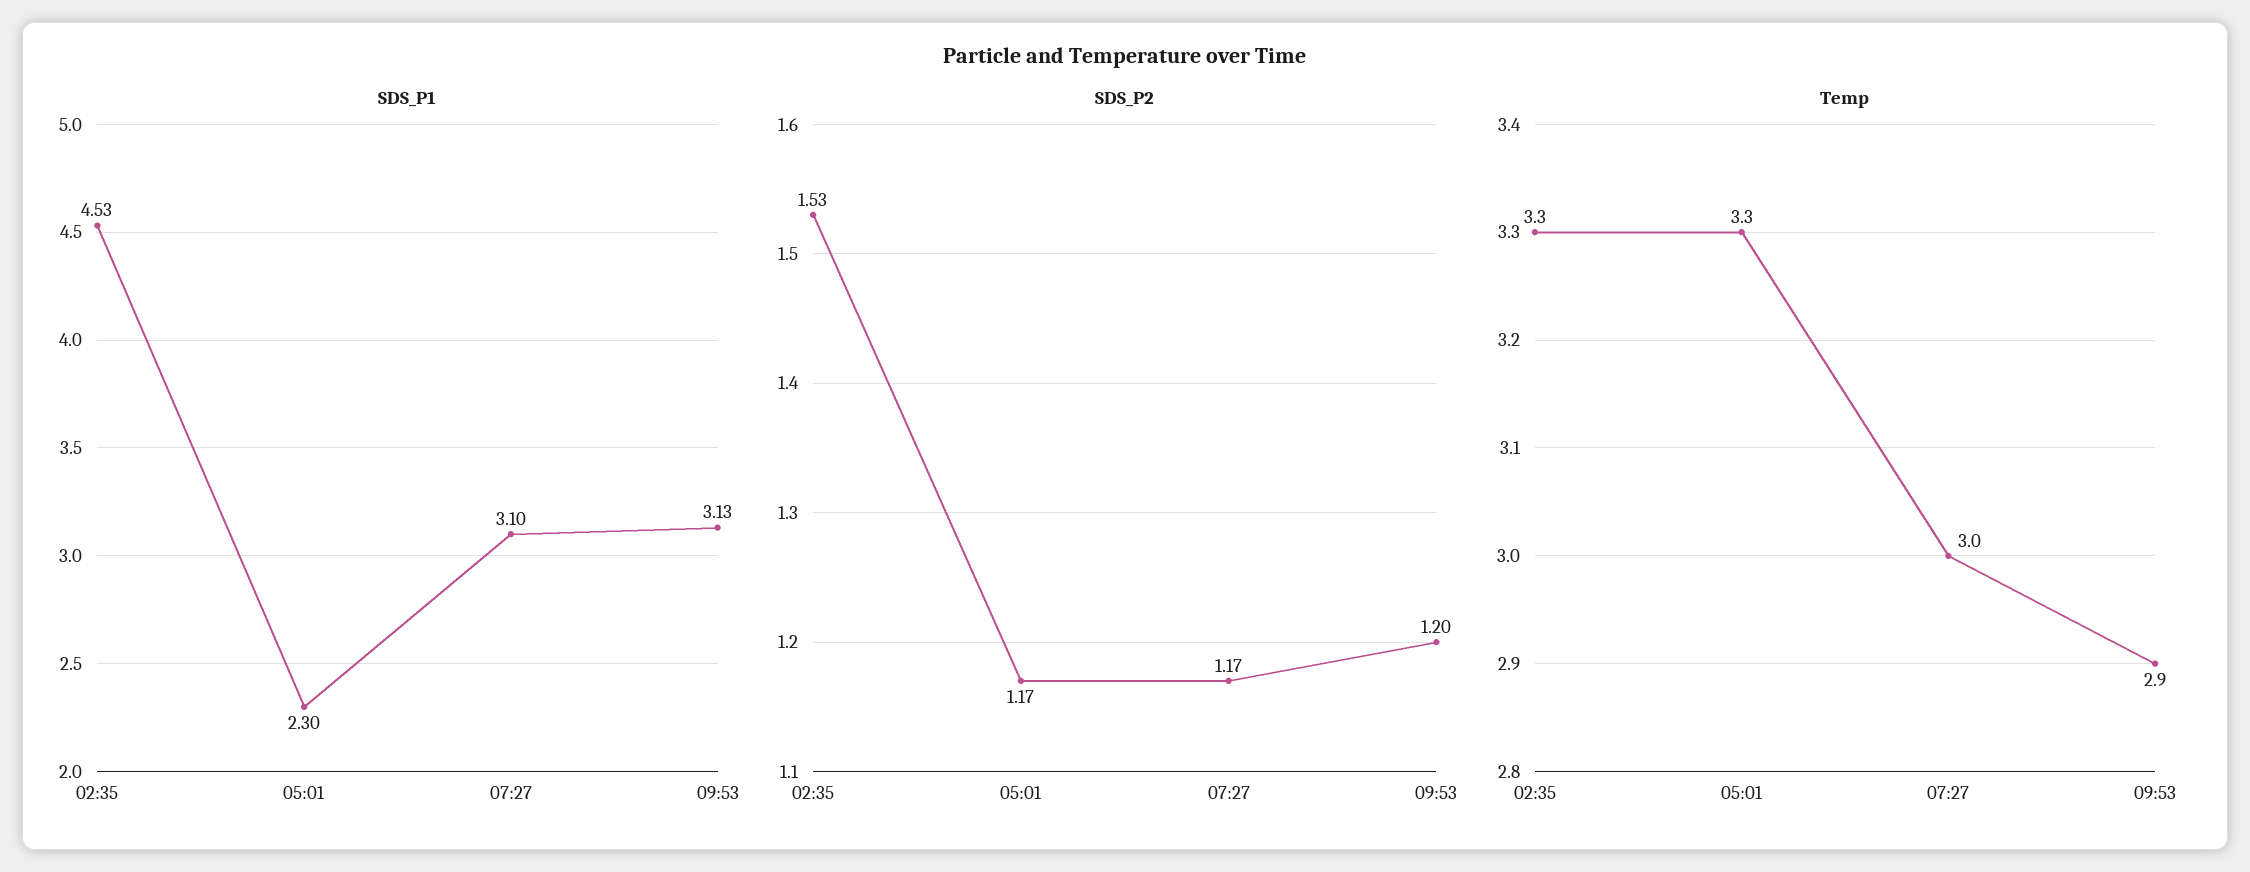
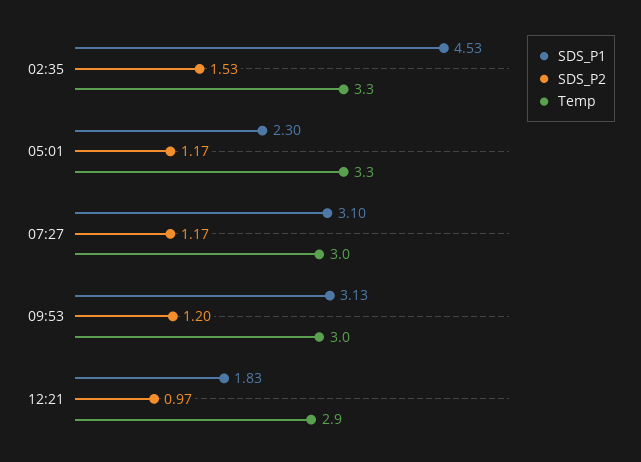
Temp, 09:53: 2.9 -> 3
SDS_P1, 12:21: none -> 1.83
SDS_P2, 12:21: none -> 0.97
Temp, 12:21: none -> 2.9

